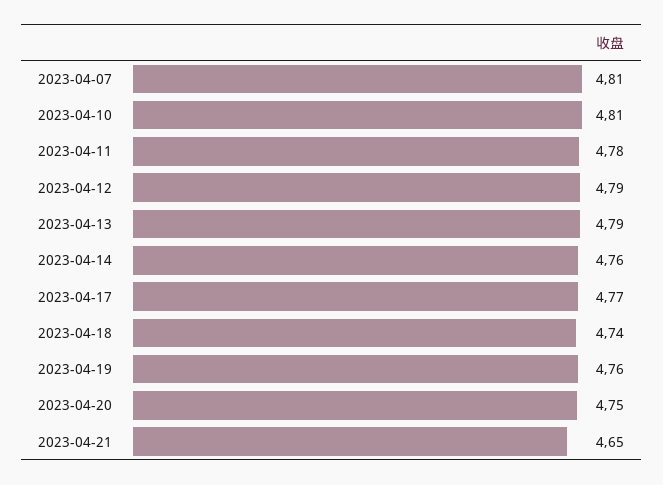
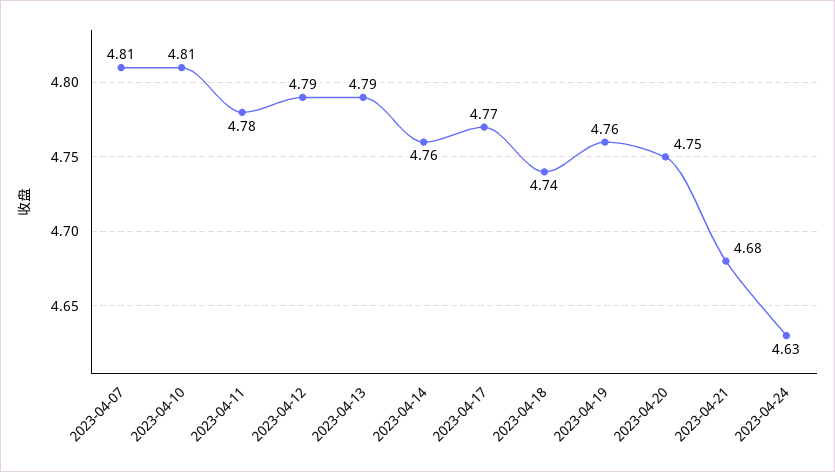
2023-04-21: 4.65 -> 4.68
2023-04-24: none -> 4.63

